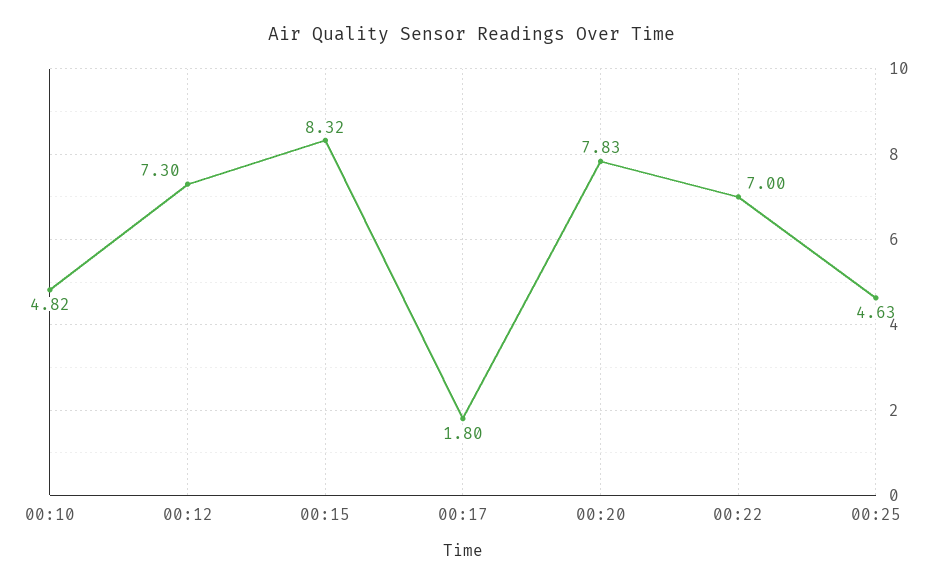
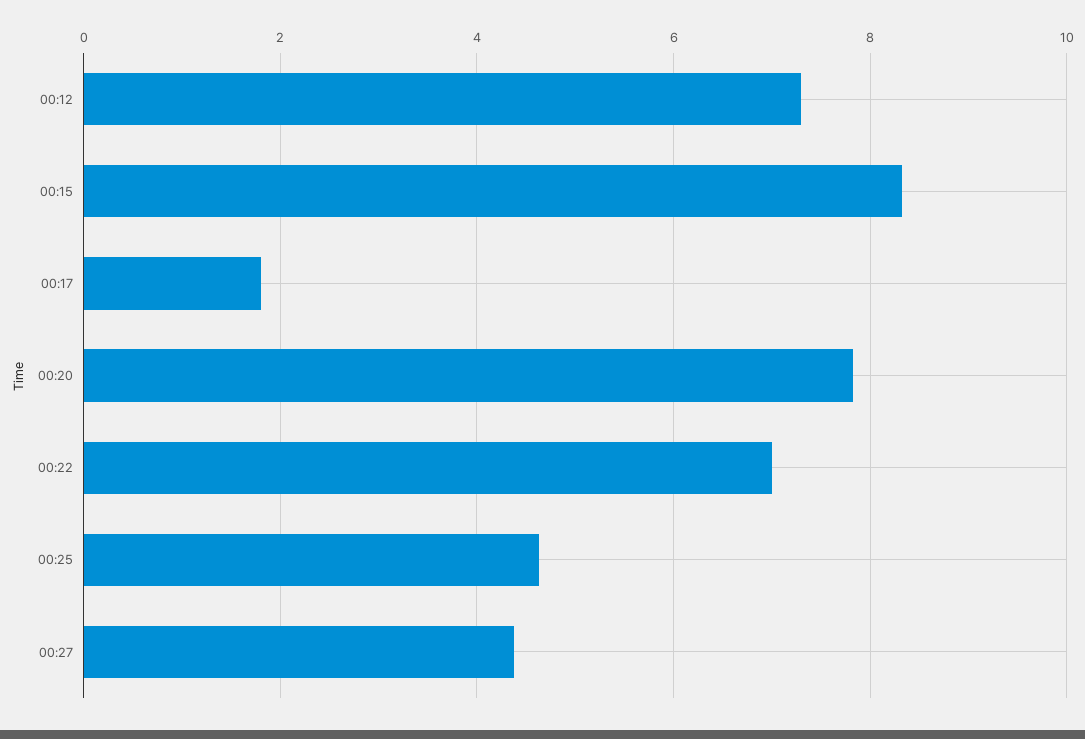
00:10: 4.82 -> none
00:27: none -> 4.4

